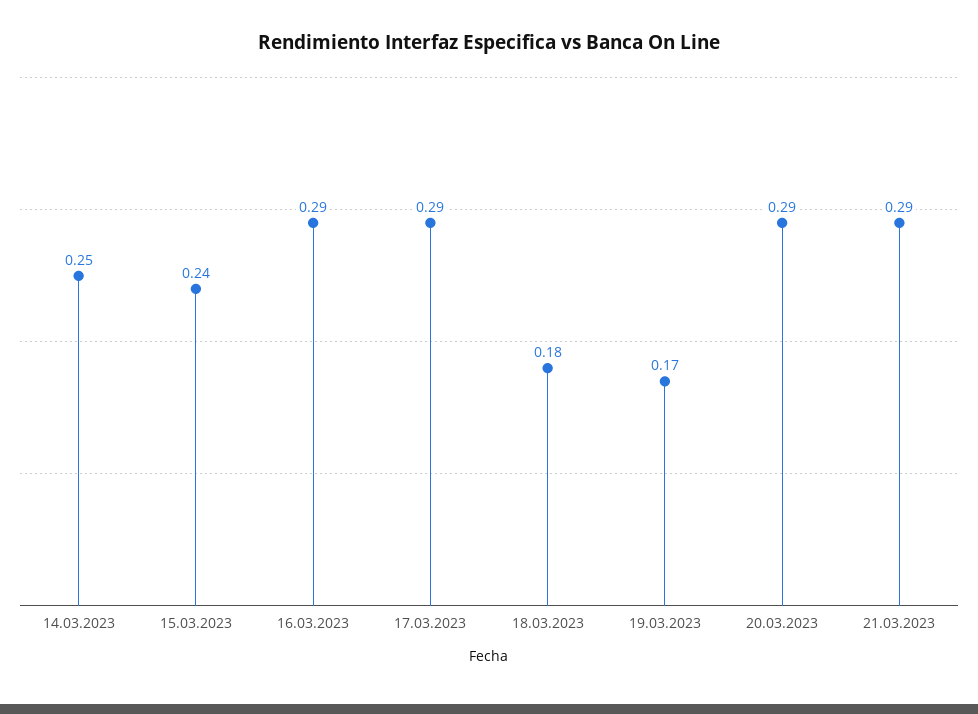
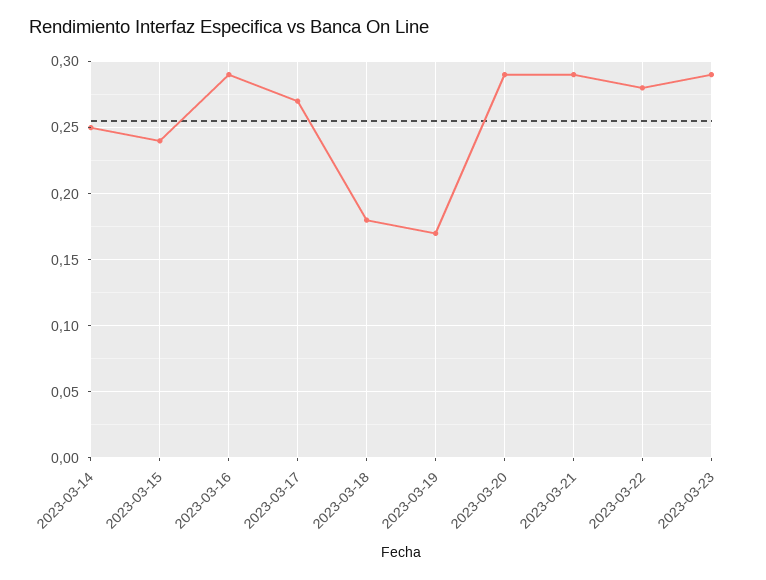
17.03.2023: 0.29 -> 0.27
2023-03-22: none -> 0.28
2023-03-23: none -> 0.29

